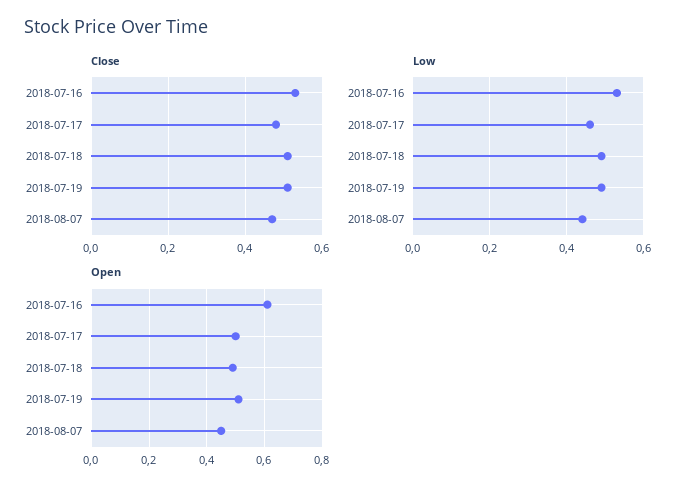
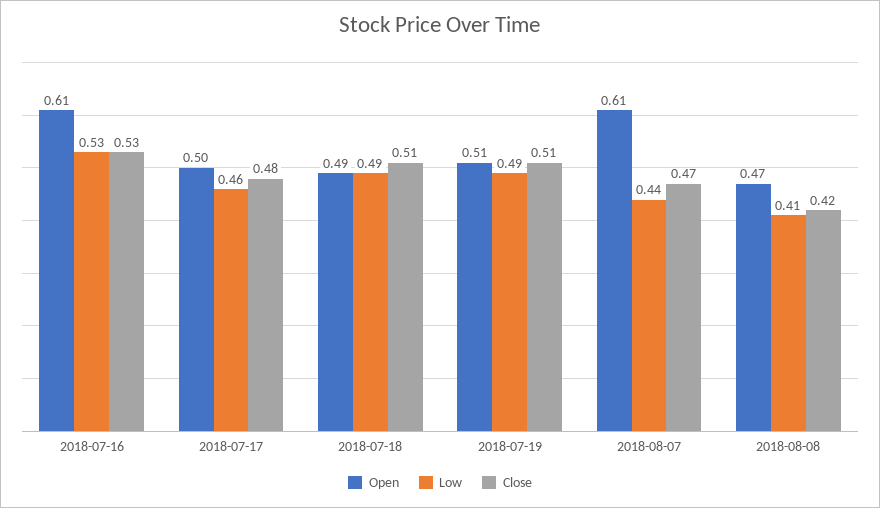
Open, 2018-08-07: 0.45 -> 0.61
Open, 2018-08-08: none -> 0.47
Low, 2018-08-08: none -> 0.41
Close, 2018-08-08: none -> 0.42

